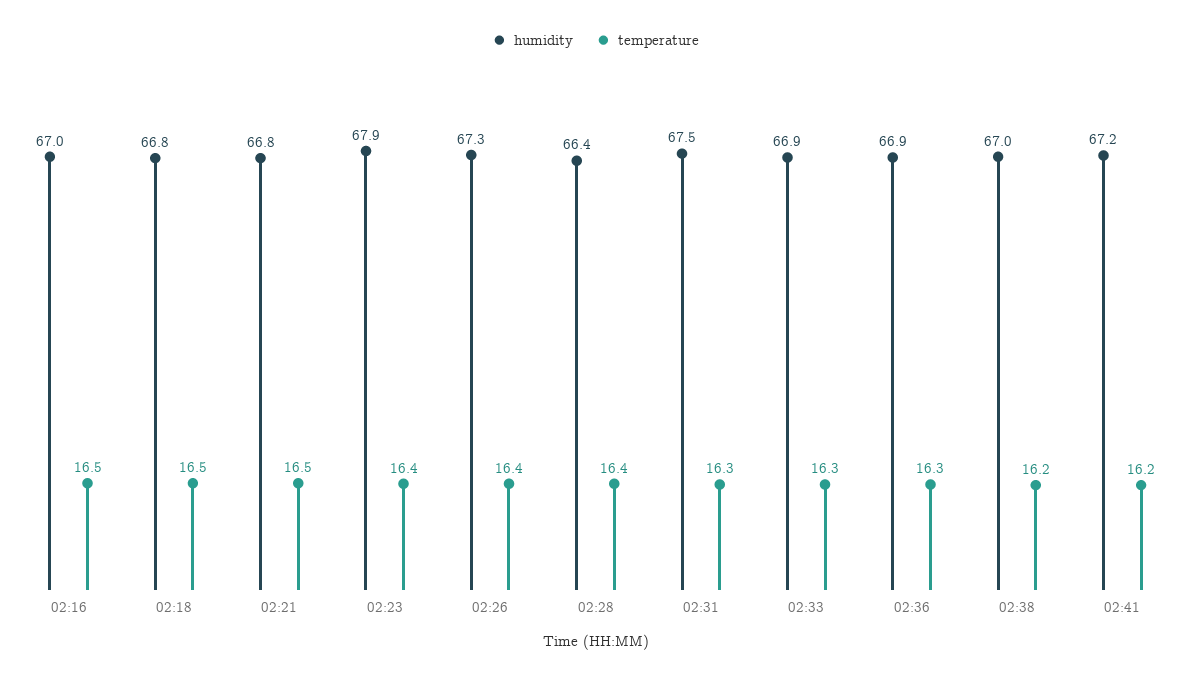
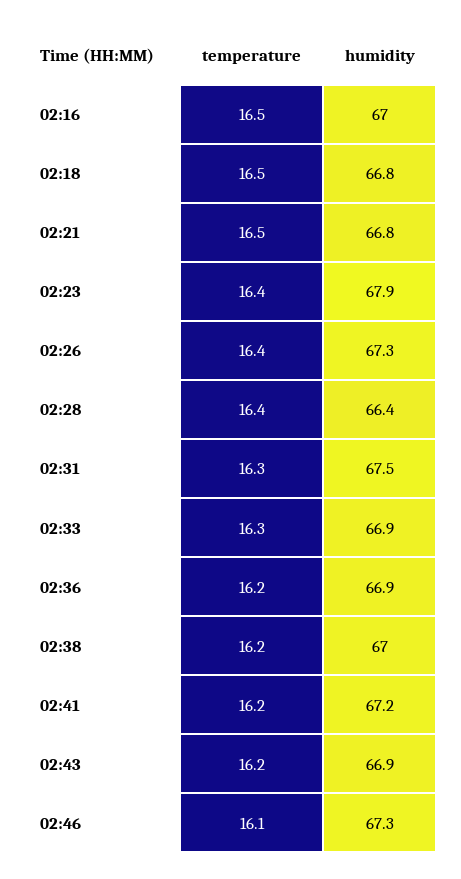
temperature, 02:36: 16.3 -> 16.2
temperature, 02:43: none -> 16.2
humidity, 02:43: none -> 66.9
temperature, 02:46: none -> 16.1
humidity, 02:46: none -> 67.3

